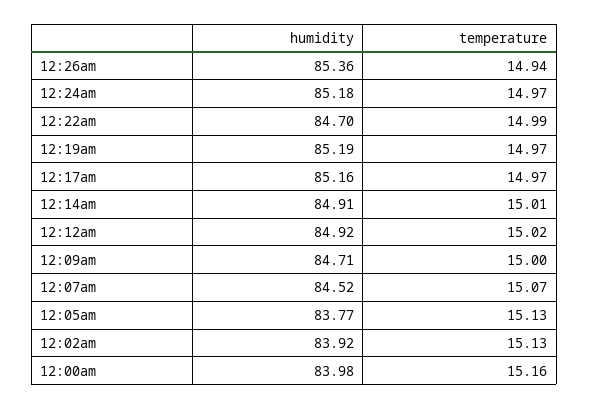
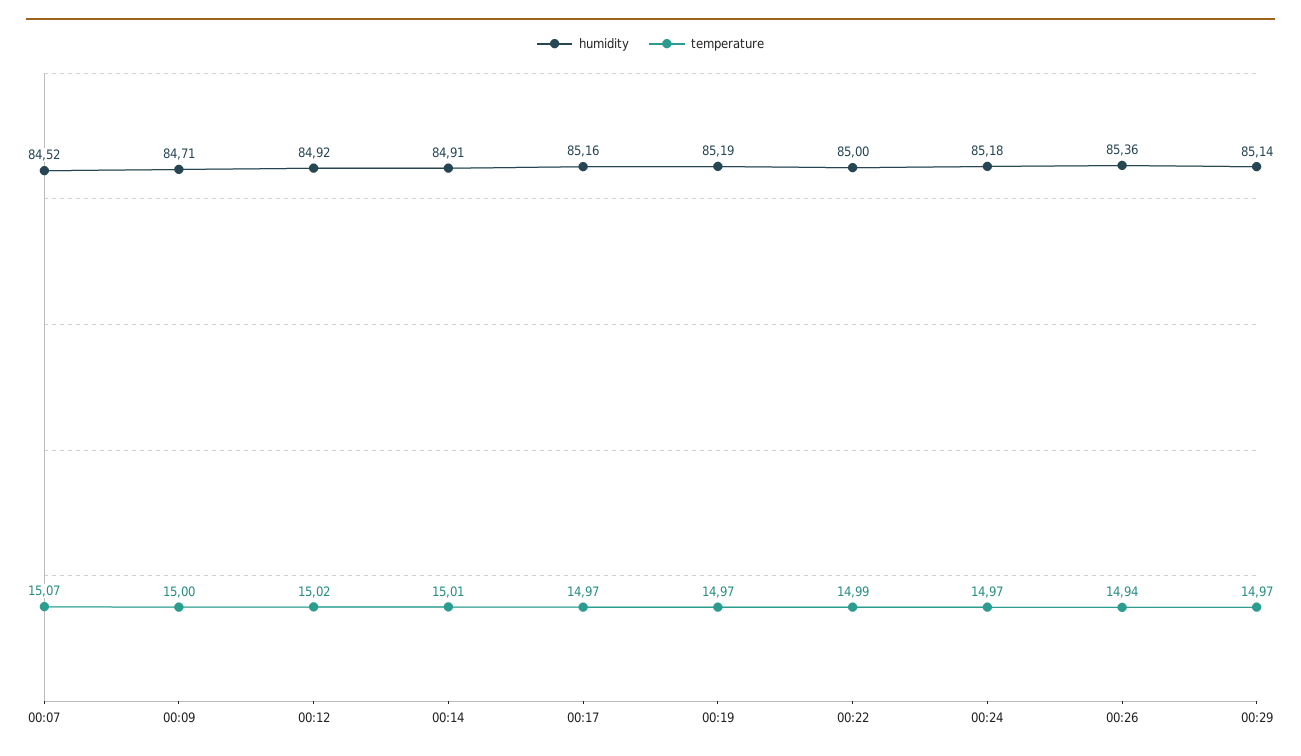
humidity, 12:22am: 84.7 -> 85
humidity, 12:05am: 83.77 -> none
temperature, 12:05am: 15.13 -> none
humidity, 12:02am: 83.92 -> none
temperature, 12:02am: 15.13 -> none
humidity, 12:00am: 83.98 -> none
temperature, 12:00am: 15.16 -> none
humidity, 00:29: none -> 85.14
temperature, 00:29: none -> 14.97

